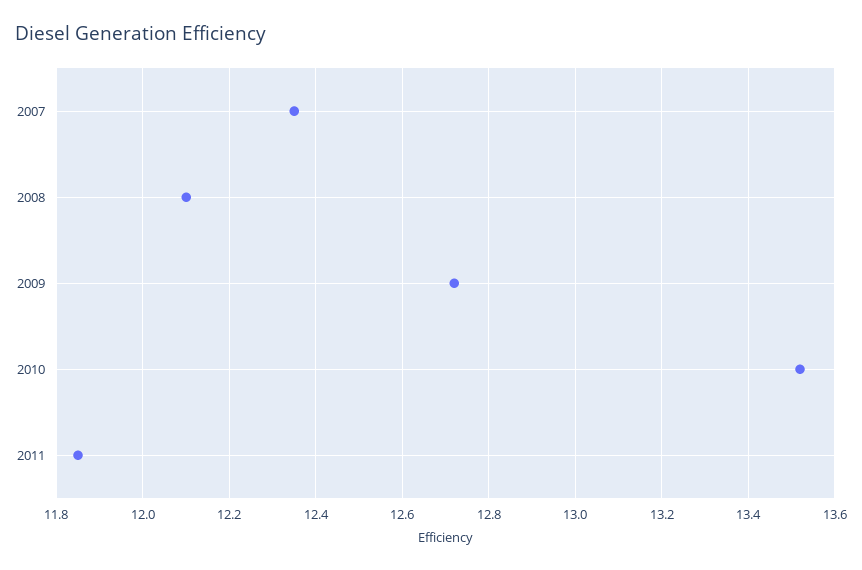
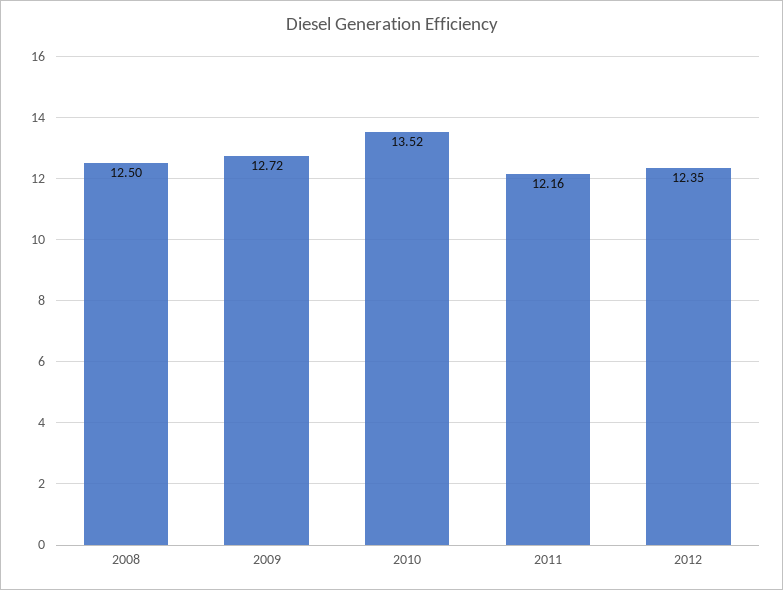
2007: 12.35 -> none
2008: 12.1 -> 12.5
2011: 11.85 -> 12.16
2012: none -> 12.35

